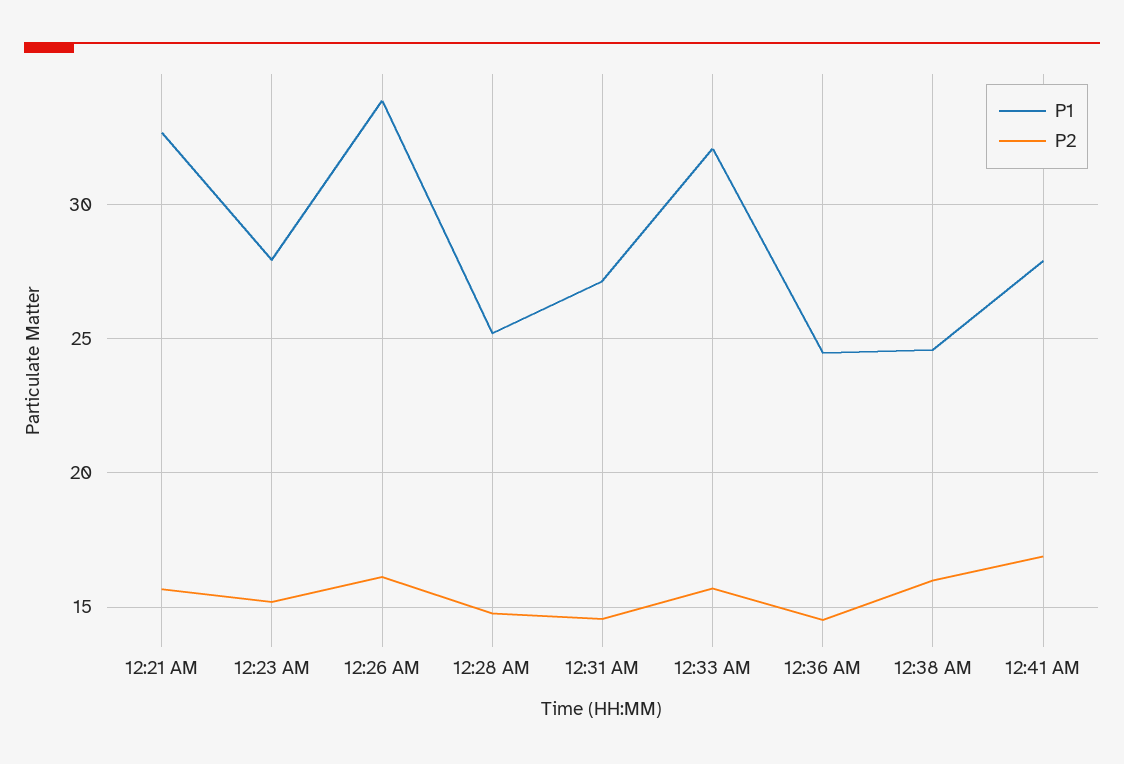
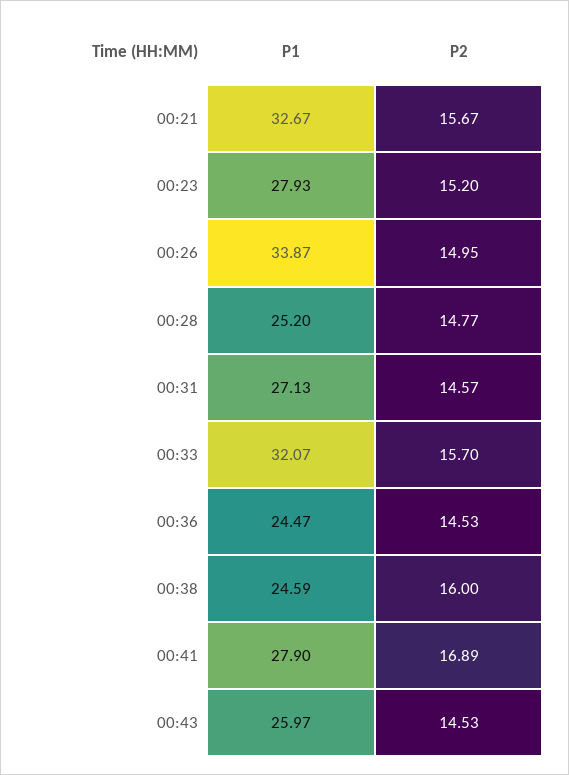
P2, 12:26 AM: 16 -> 14.95
P1, 00:43: none -> 25.97
P2, 00:43: none -> 14.53

